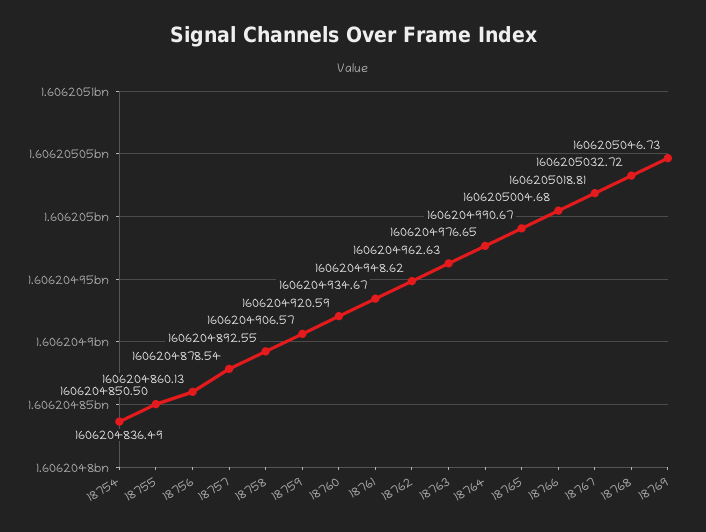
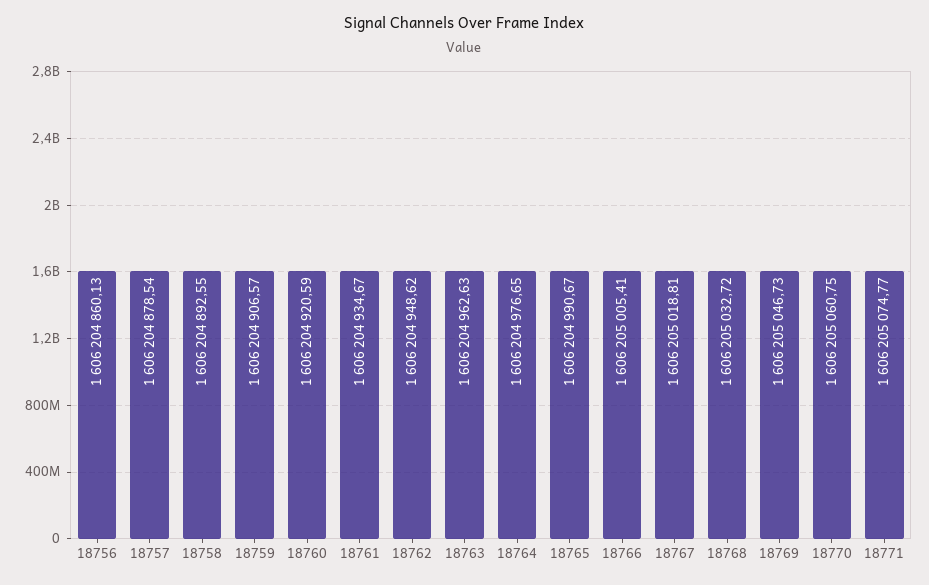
18754: 1606204836.49 -> none
18755: 1606204850.5 -> none
18766: 1606205004.68 -> 1606205005.41
18770: none -> 1606205060.75
18771: none -> 1606205074.77

